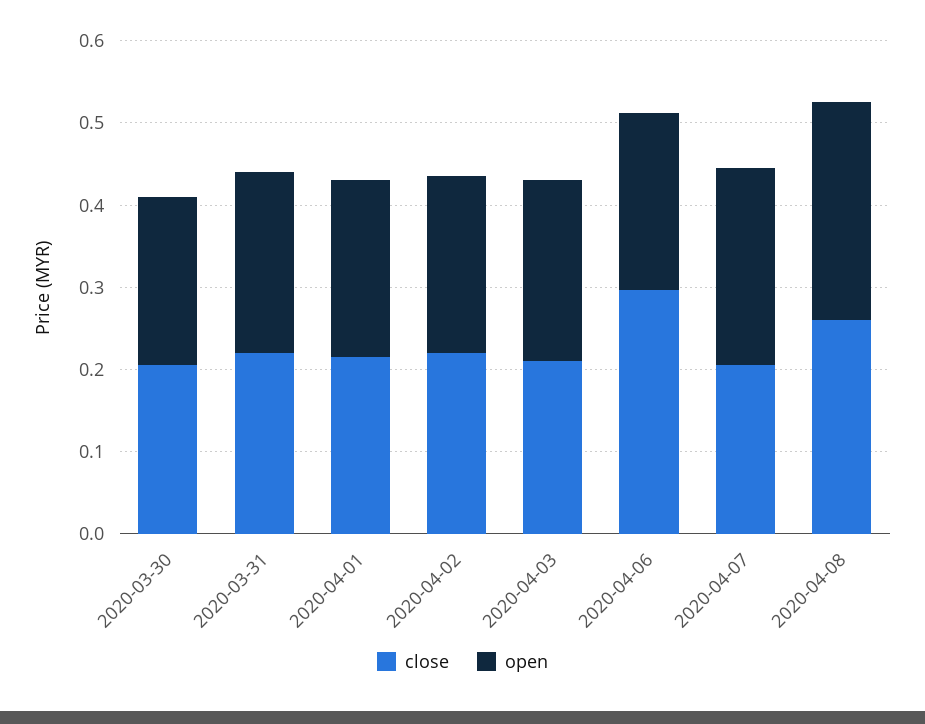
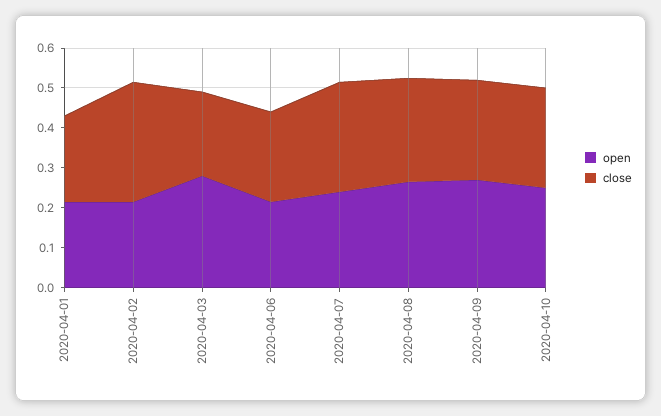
close, 2020-03-30: 0.2 -> none
open, 2020-03-30: 0.2 -> none
close, 2020-03-31: 0.22 -> none
open, 2020-03-31: 0.22 -> none
close, 2020-04-02: 0.22 -> 0.3
open, 2020-04-03: 0.22 -> 0.275
close, 2020-04-06: 0.3 -> 0.225
close, 2020-04-07: 0.2 -> 0.275
open, 2020-04-09: none -> 0.275
close, 2020-04-09: none -> 0.25
open, 2020-04-10: none -> 0.25
close, 2020-04-10: none -> 0.25

